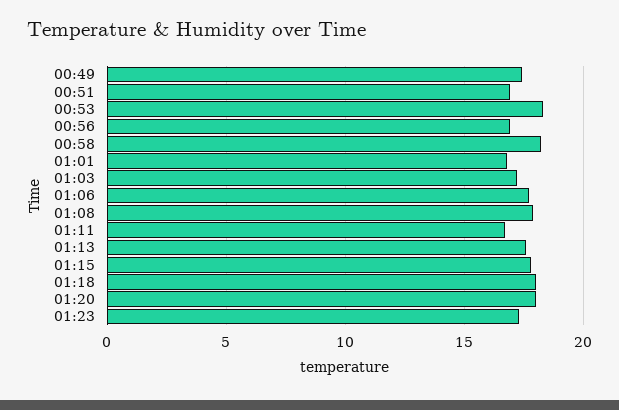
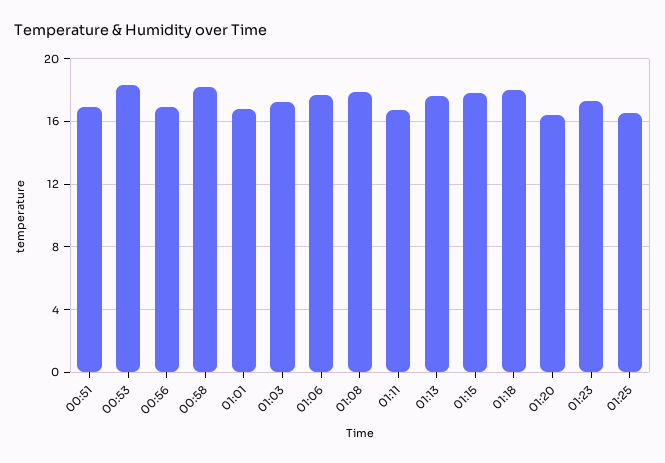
00:49: 17.5 -> none
01:20: 18 -> 16.5
01:25: none -> 16.5

